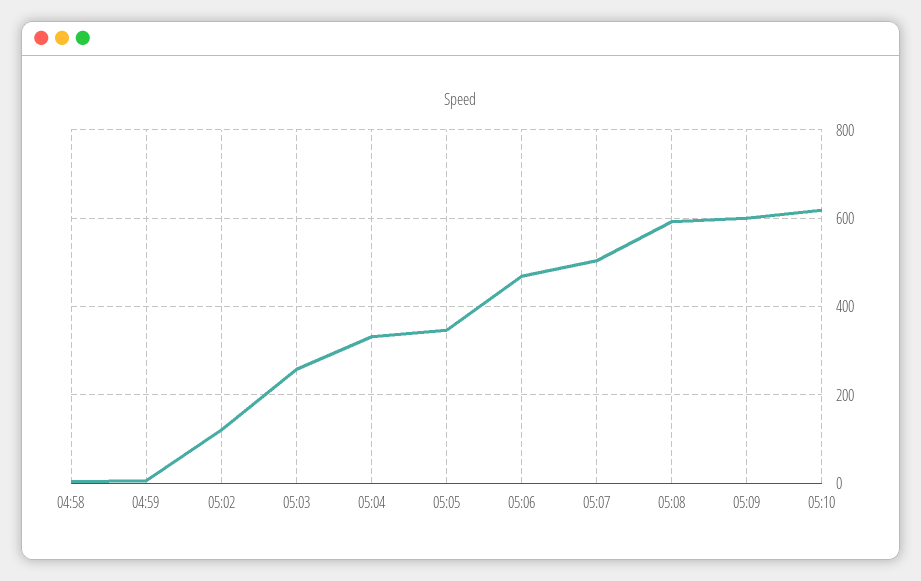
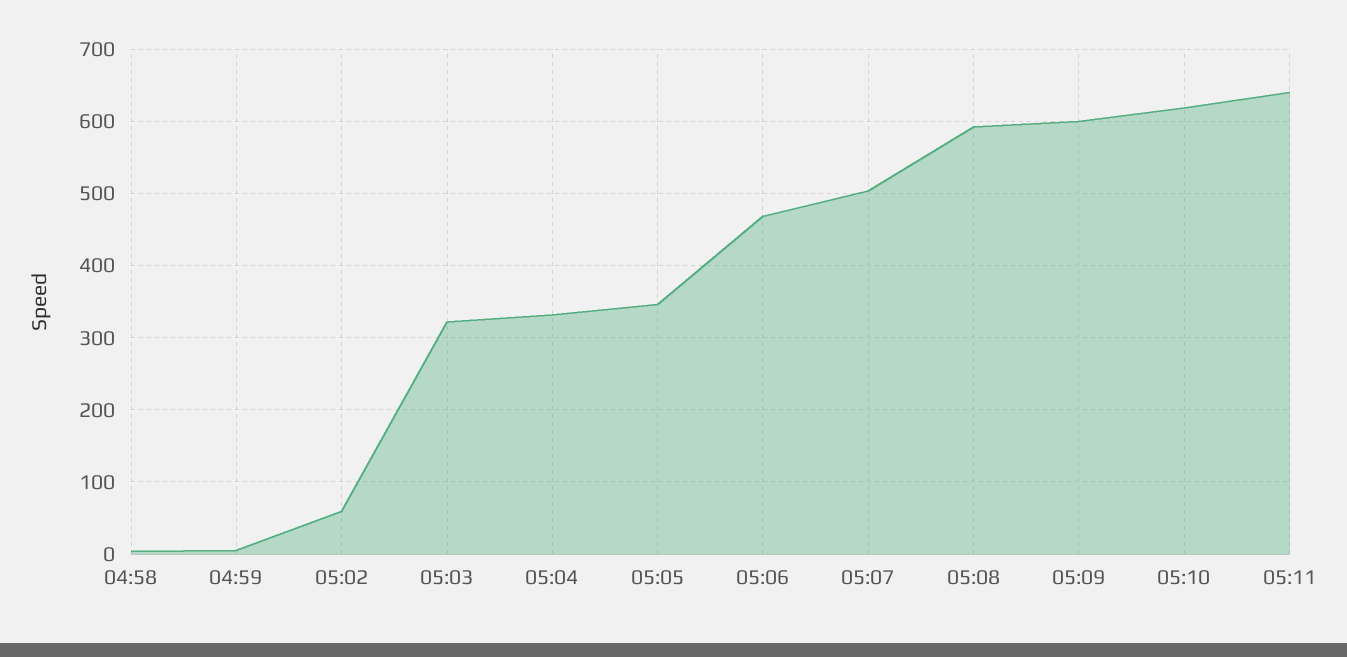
05:02: 120 -> 60
05:03: 260 -> 320
05:11: none -> 640

